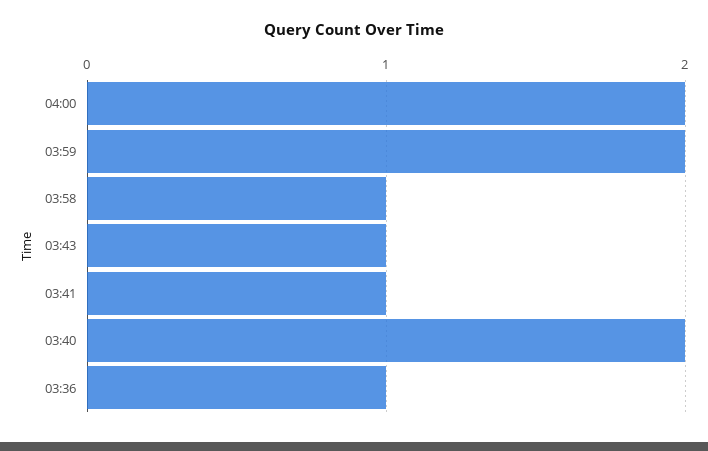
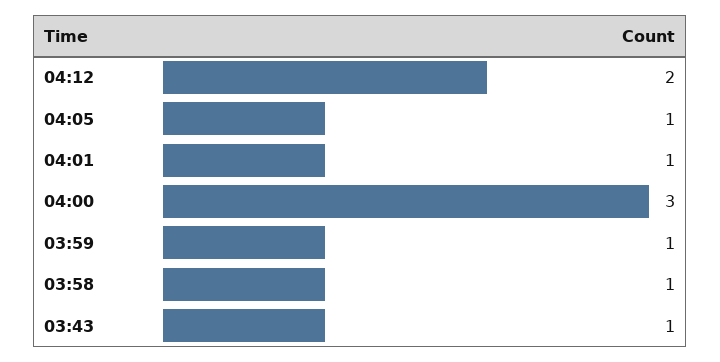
04:00: 2 -> 3
03:59: 2 -> 1
03:41: 1 -> none
03:40: 2 -> none
03:36: 1 -> none
04:12: none -> 2
04:05: none -> 1
04:01: none -> 1

